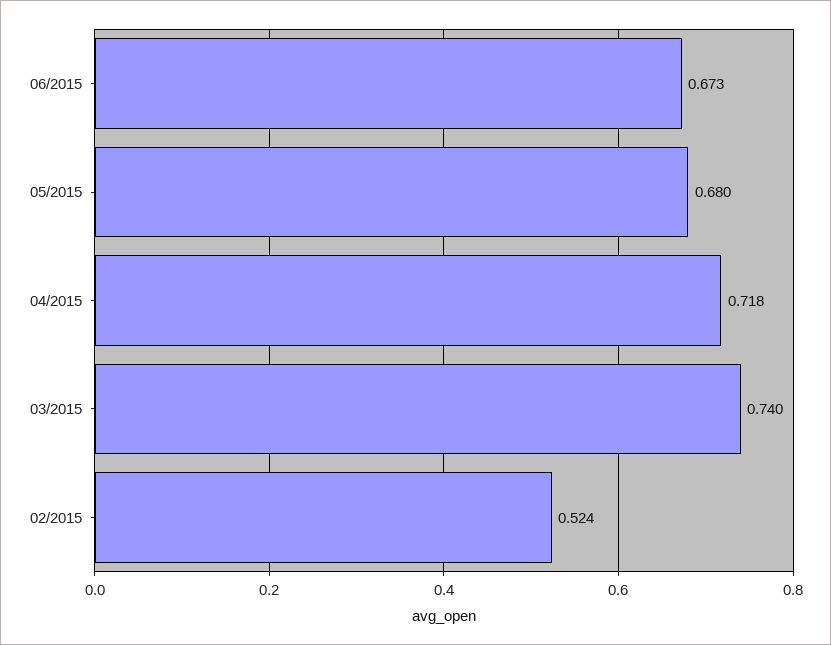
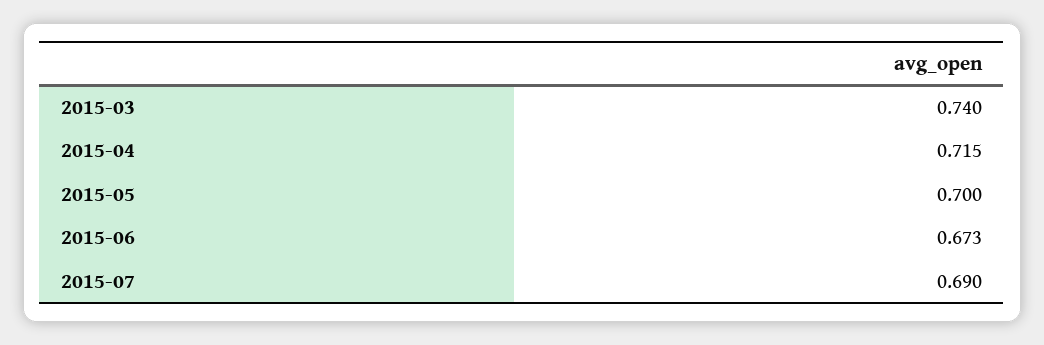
05/2015: 0.68 -> 0.7
04/2015: 0.718 -> 0.715
02/2015: 0.524 -> none
2015-07: none -> 0.69

